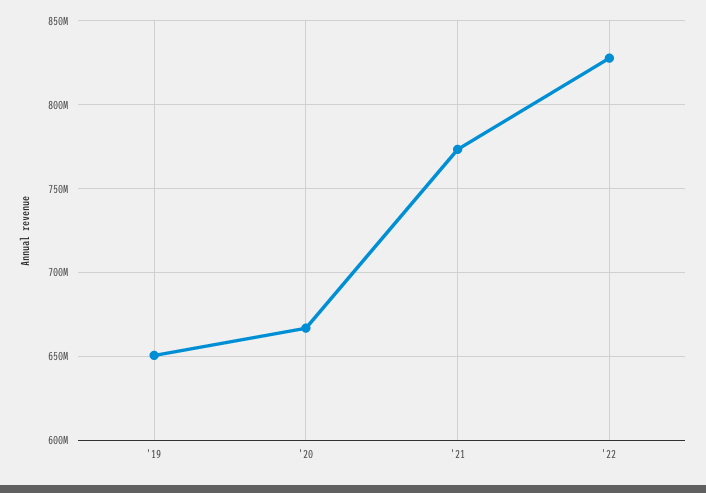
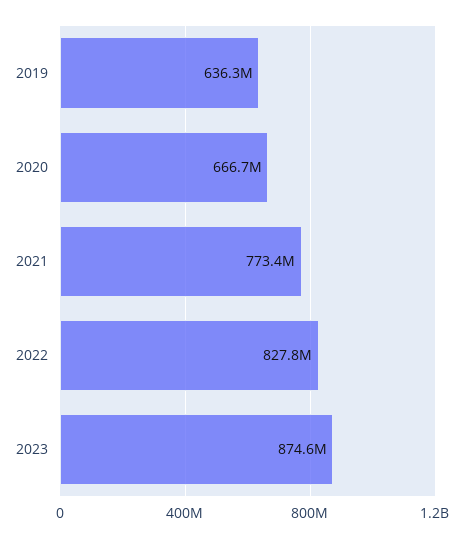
'19: 650000000 -> 636300000
2023: none -> 874600000

